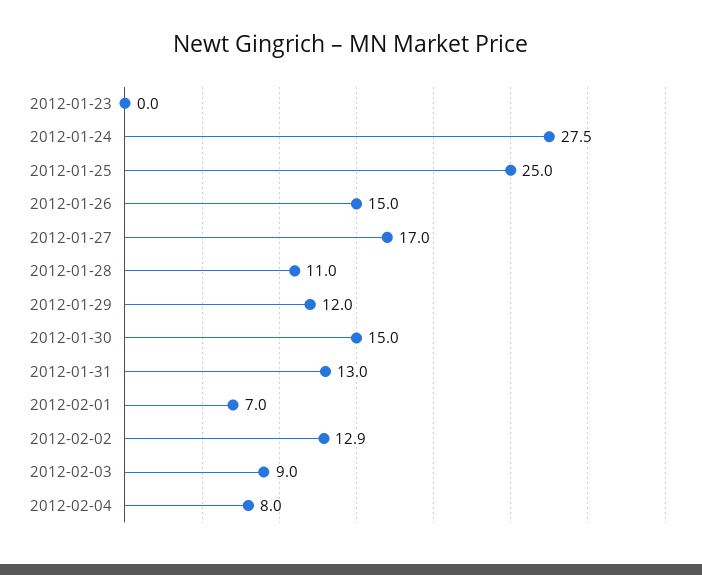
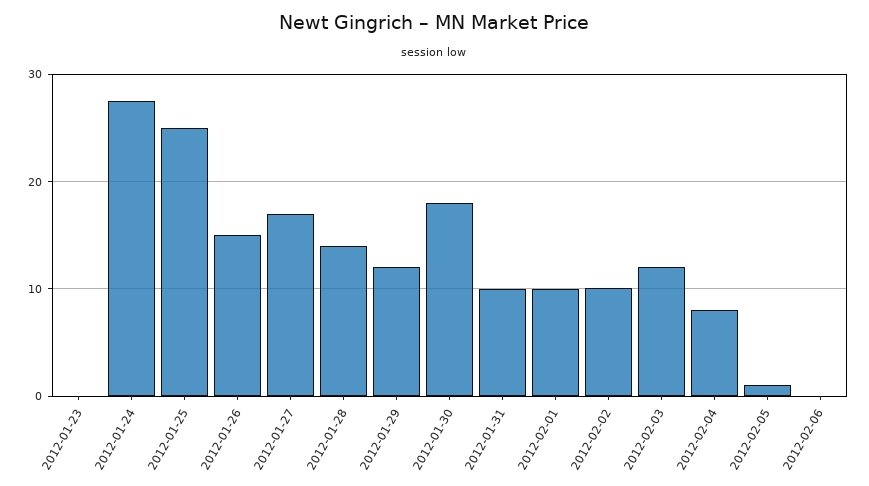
2012-01-28: 11 -> 14
2012-01-30: 15 -> 18
2012-01-31: 13 -> 10
2012-02-01: 7 -> 10
2012-02-02: 12.9 -> 10
2012-02-03: 9 -> 12
2012-02-05: none -> 1
2012-02-06: none -> 0

